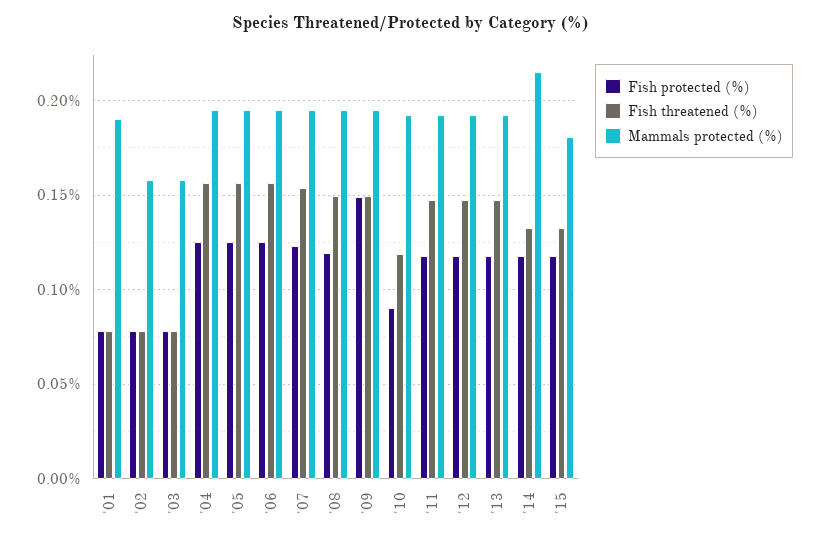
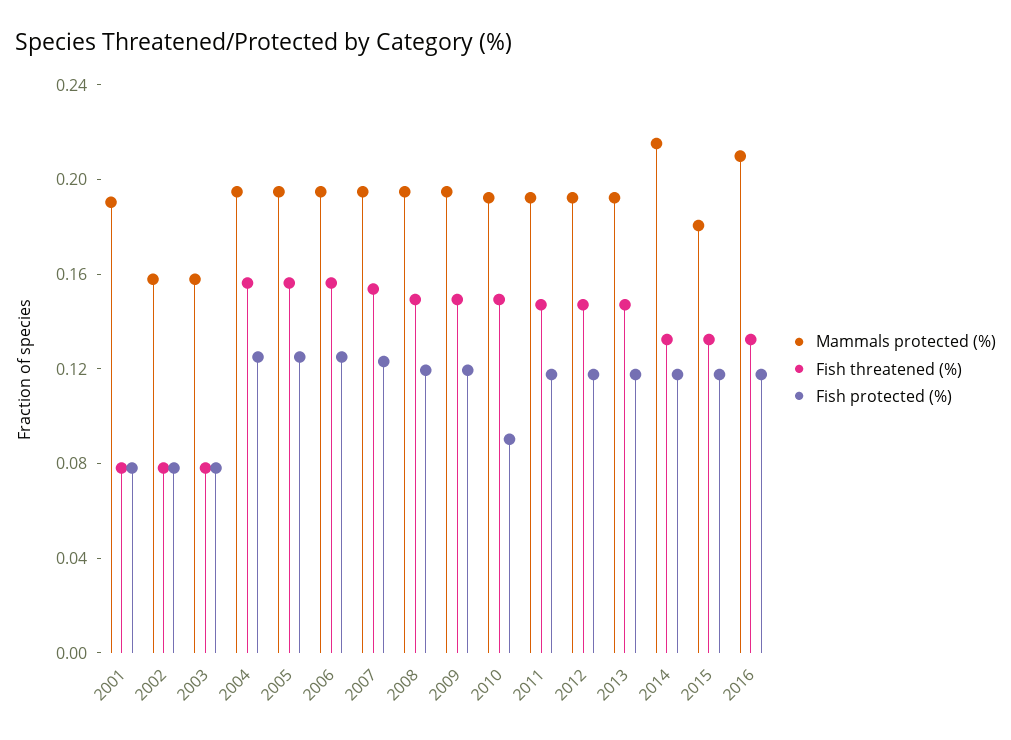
Fish protected (%), '09: 0.15 -> 0.12
Fish threatened (%), '10: 0.12 -> 0.15
Mammals protected (%), 2016: none -> 0.21
Fish threatened (%), 2016: none -> 0.13
Fish protected (%), 2016: none -> 0.12

